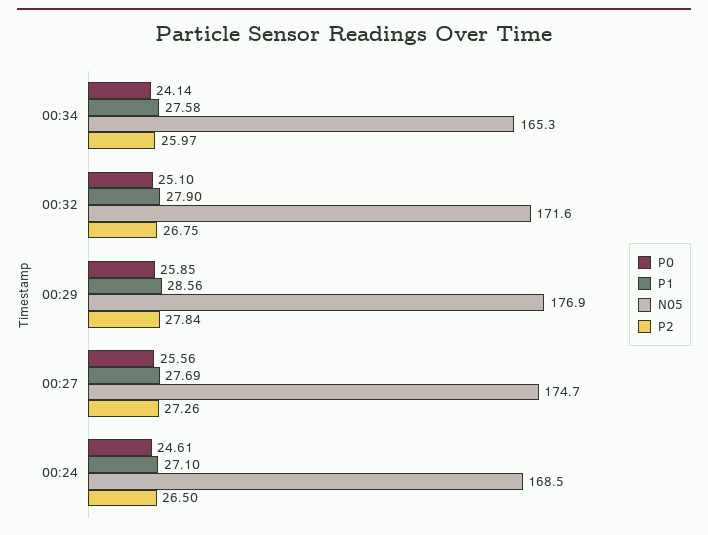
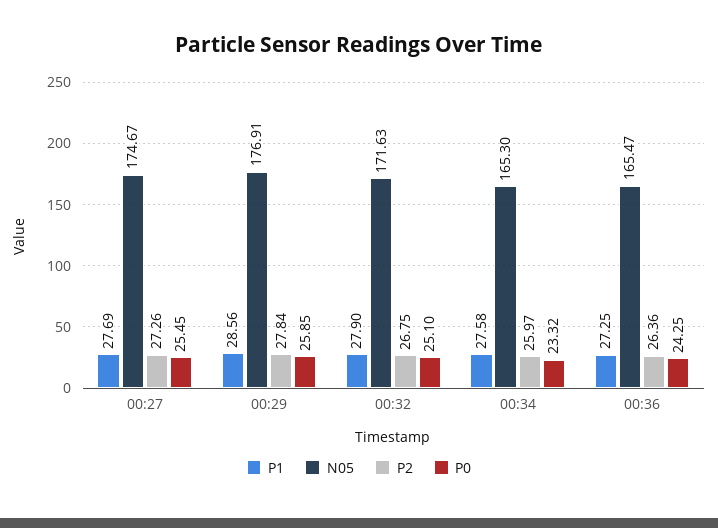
P0, 00:34: 24.14 -> 23.32
P0, 00:27: 25.56 -> 25.45
P0, 00:24: 24.61 -> none
P1, 00:24: 27.1 -> none
N05, 00:24: 168.5 -> none
P2, 00:24: 26.5 -> none
P1, 00:36: none -> 27.25
N05, 00:36: none -> 165.47
P2, 00:36: none -> 26.36
P0, 00:36: none -> 24.25

